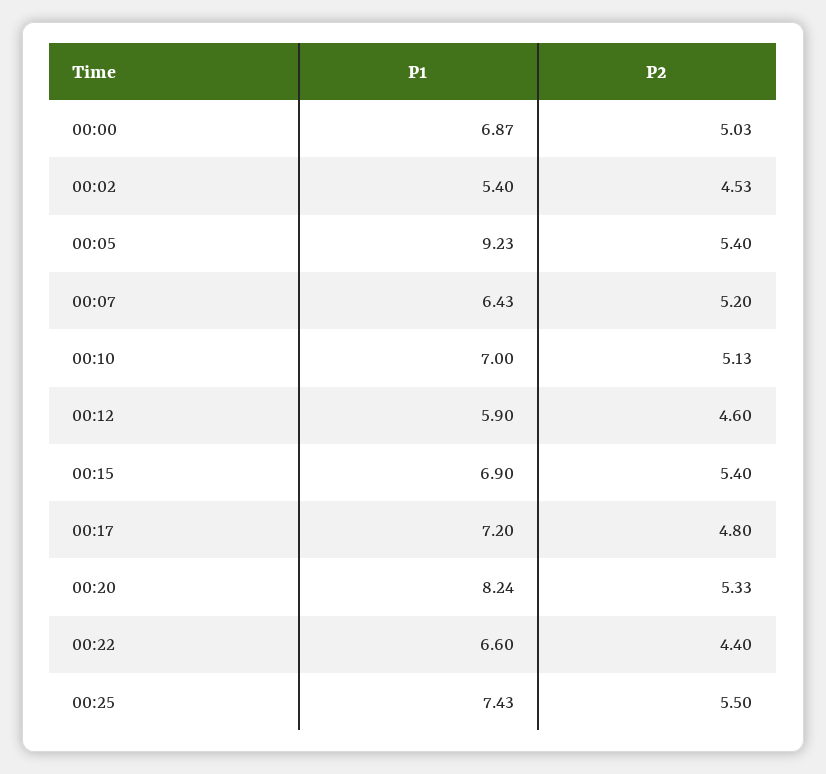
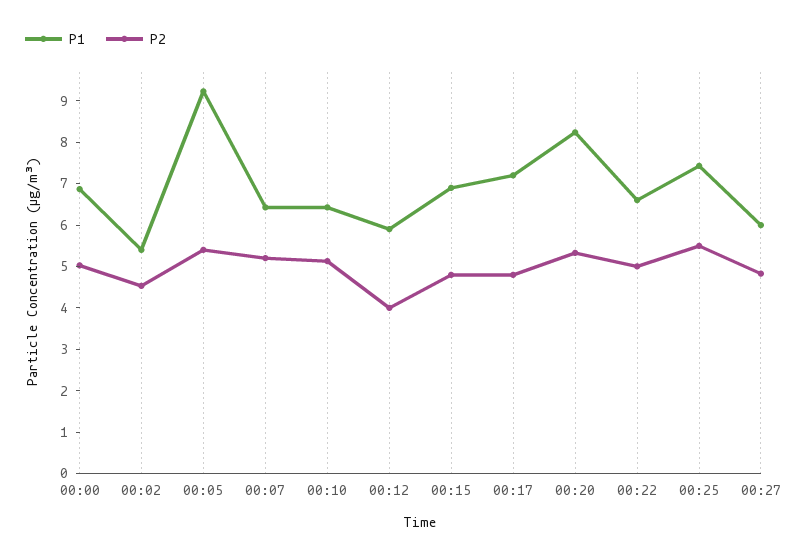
P1, 00:10: 7 -> 6.4
P2, 00:12: 4.6 -> 4
P2, 00:15: 5.4 -> 4.8
P2, 00:22: 4.4 -> 5
P1, 00:27: none -> 6
P2, 00:27: none -> 4.8

